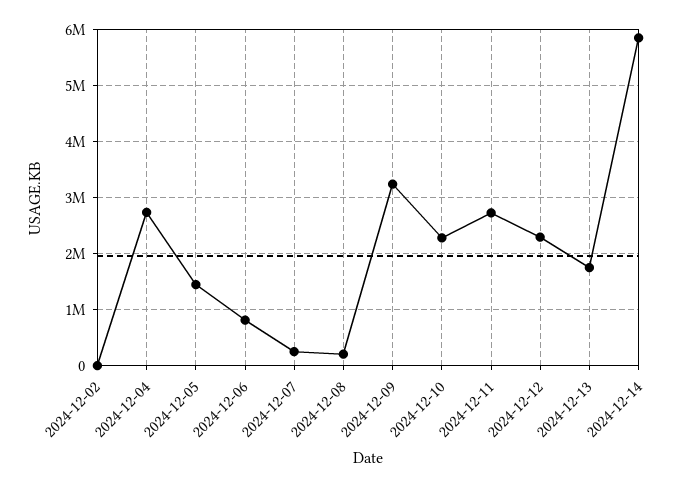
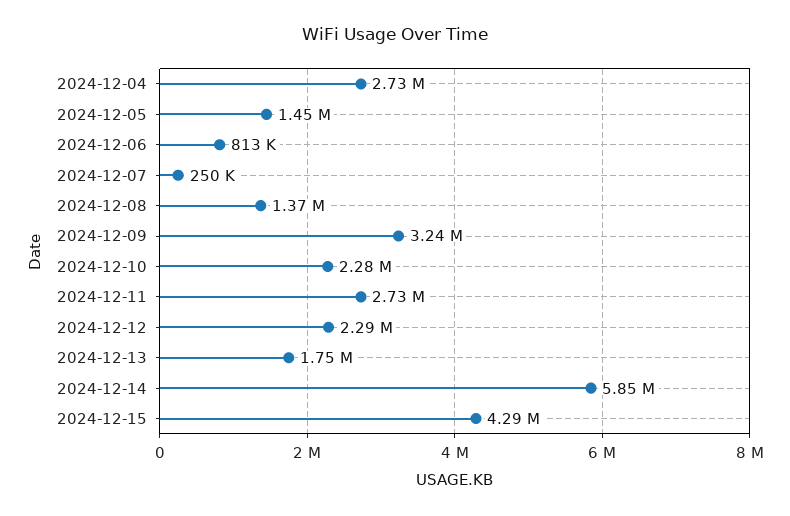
2024-12-02: 0 -> none
2024-12-08: 200000 -> 1370000
2024-12-15: none -> 4290000

